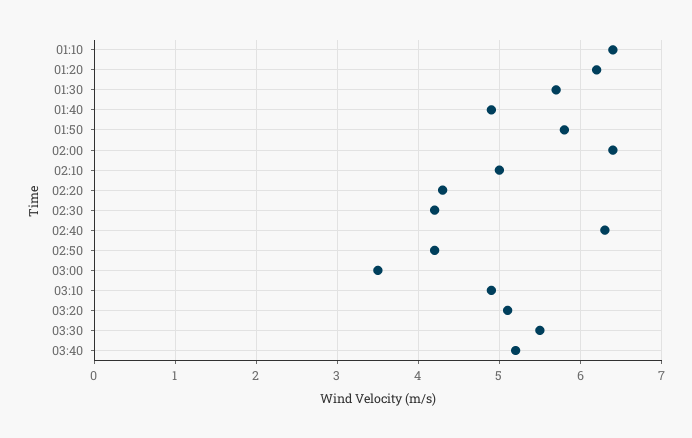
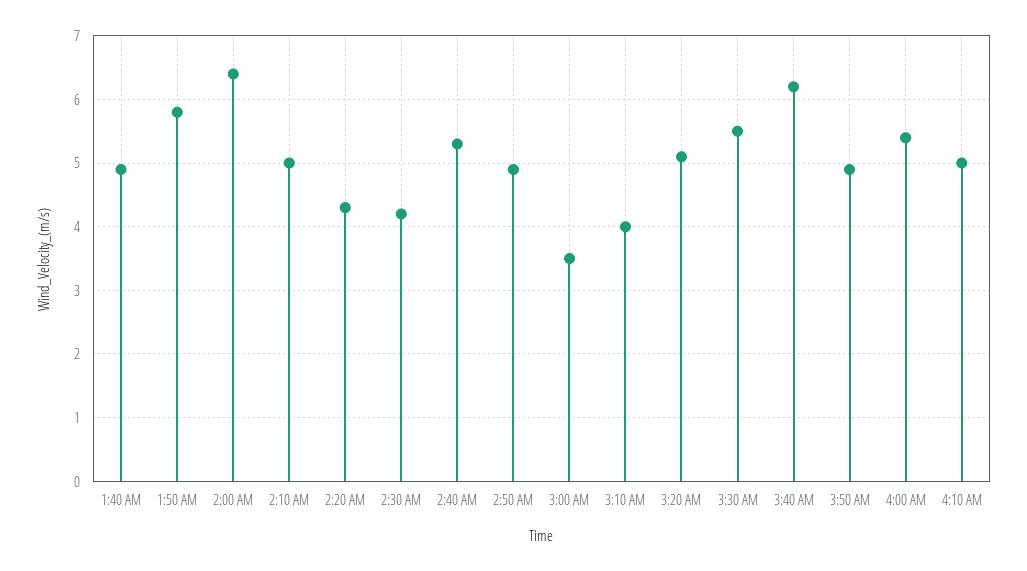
01:10: 6.4 -> none
01:20: 6.2 -> none
01:30: 5.7 -> none
02:40: 6.3 -> 5.3
02:50: 4.2 -> 4.9
03:10: 4.9 -> 4
03:40: 5.2 -> 6.2
3:50 AM: none -> 4.9
4:00 AM: none -> 5.4
4:10 AM: none -> 5

